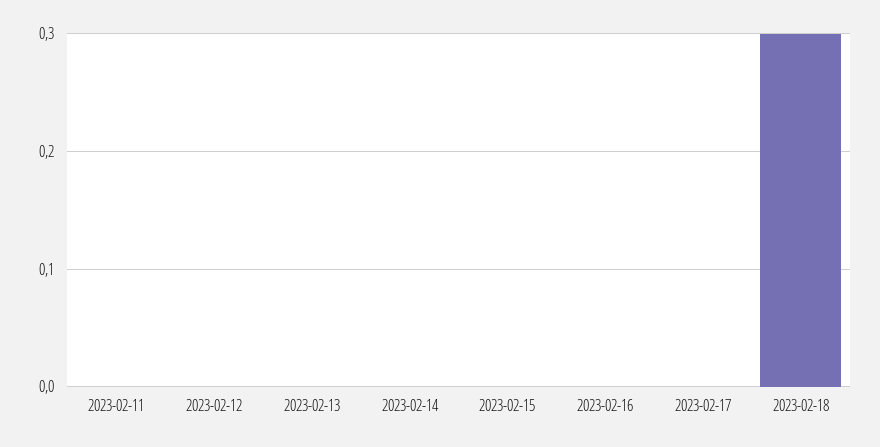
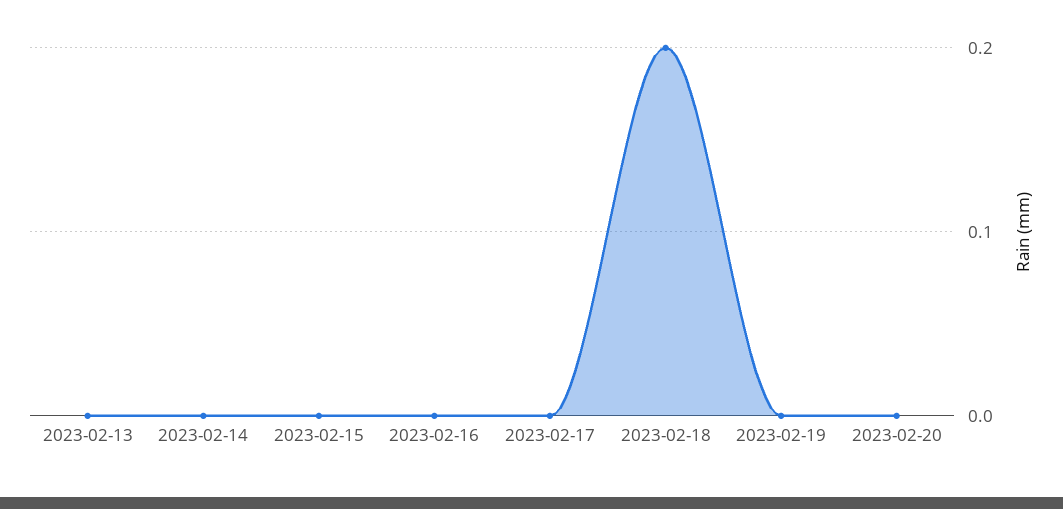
2023-02-11: 0 -> none
2023-02-12: 0 -> none
2023-02-18: 0.3 -> 0.2
2023-02-19: none -> 0
2023-02-20: none -> 0

